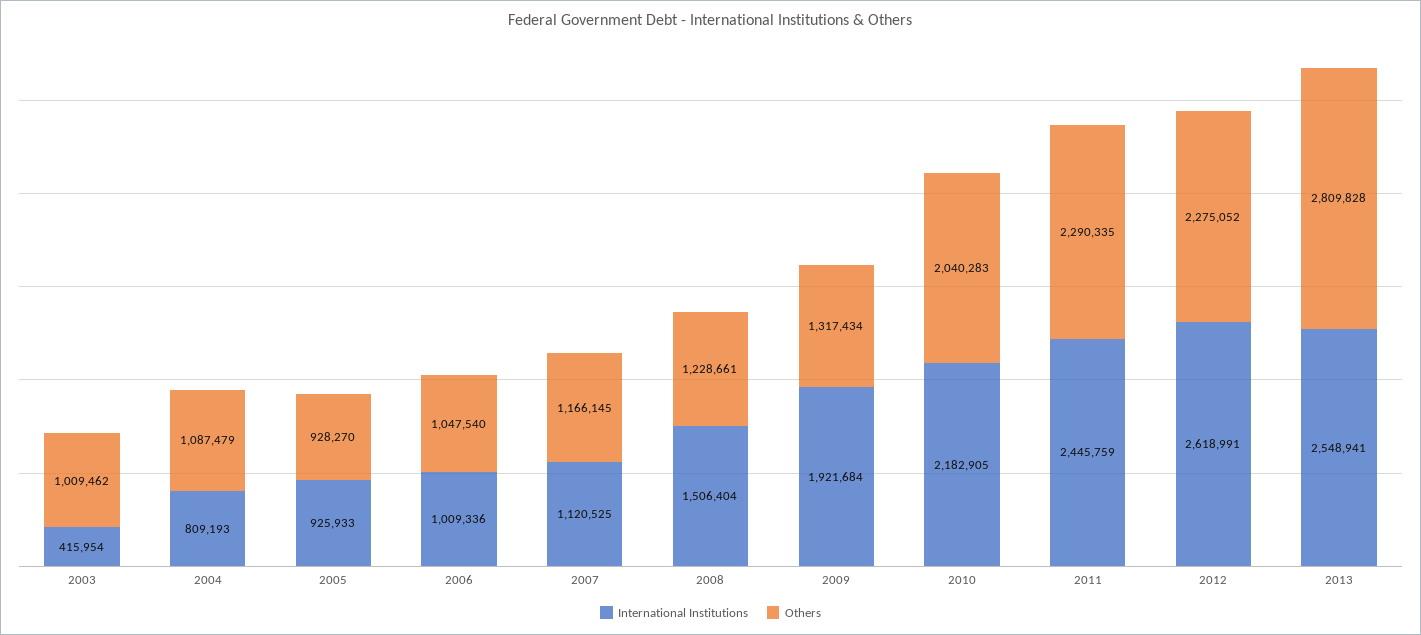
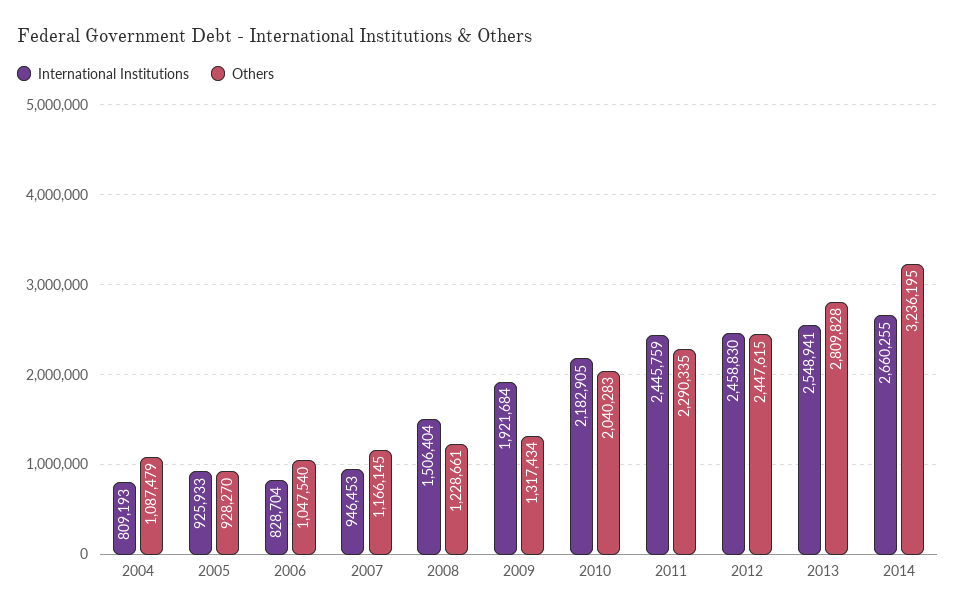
International Institutions, 2003: 415954 -> none
Others, 2003: 1009462 -> none
International Institutions, 2006: 1009336 -> 828704
International Institutions, 2007: 1120525 -> 946453
International Institutions, 2012: 2618991 -> 2458830
Others, 2012: 2275052 -> 2447615
International Institutions, 2014: none -> 2660255
Others, 2014: none -> 3236195

